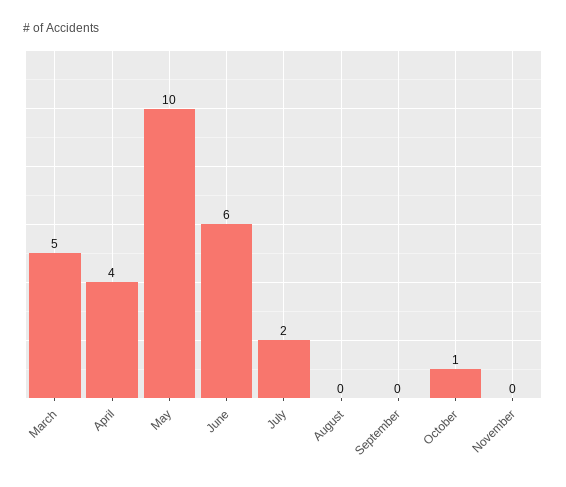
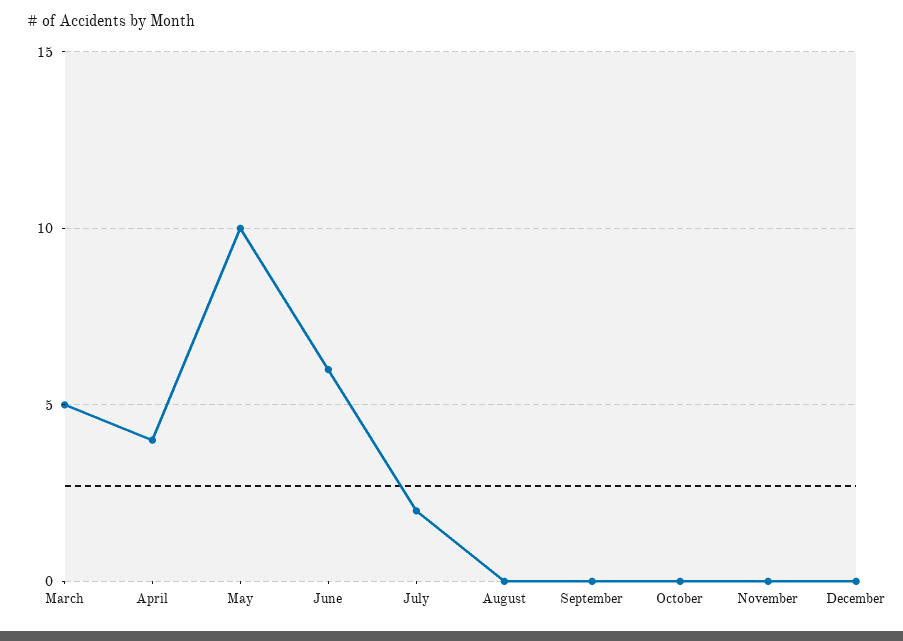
October: 1 -> 0
December: none -> 0

